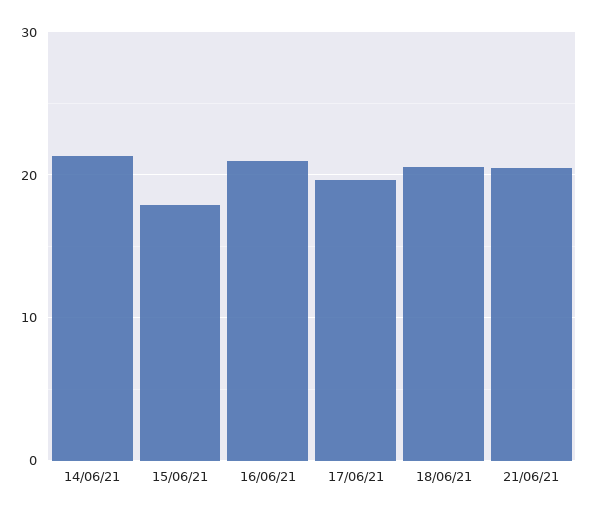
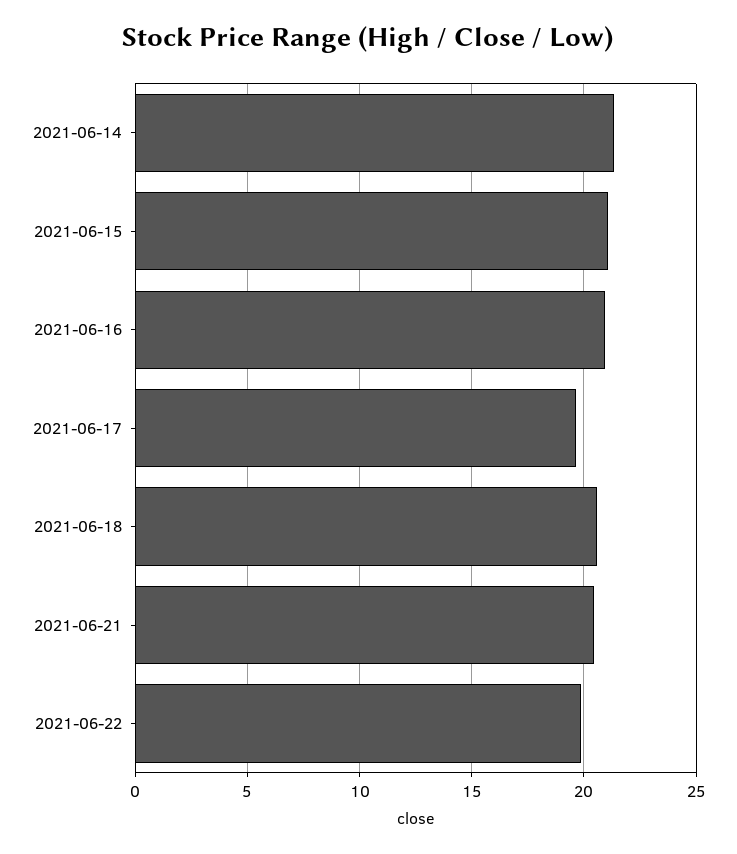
15/06/21: 18 -> 21
2021-06-22: none -> 20

